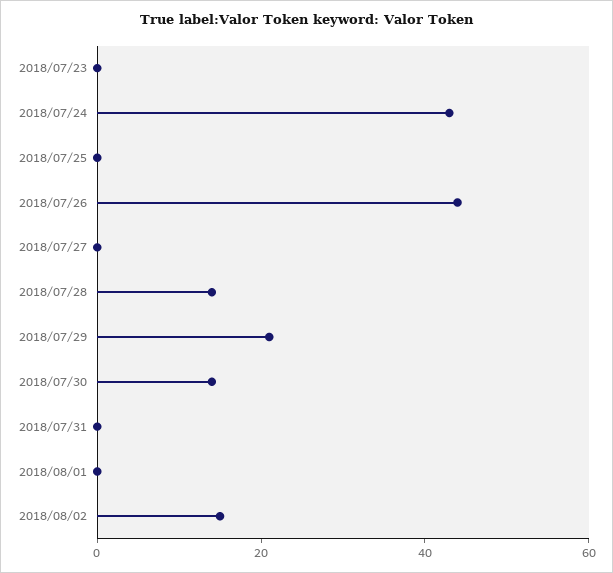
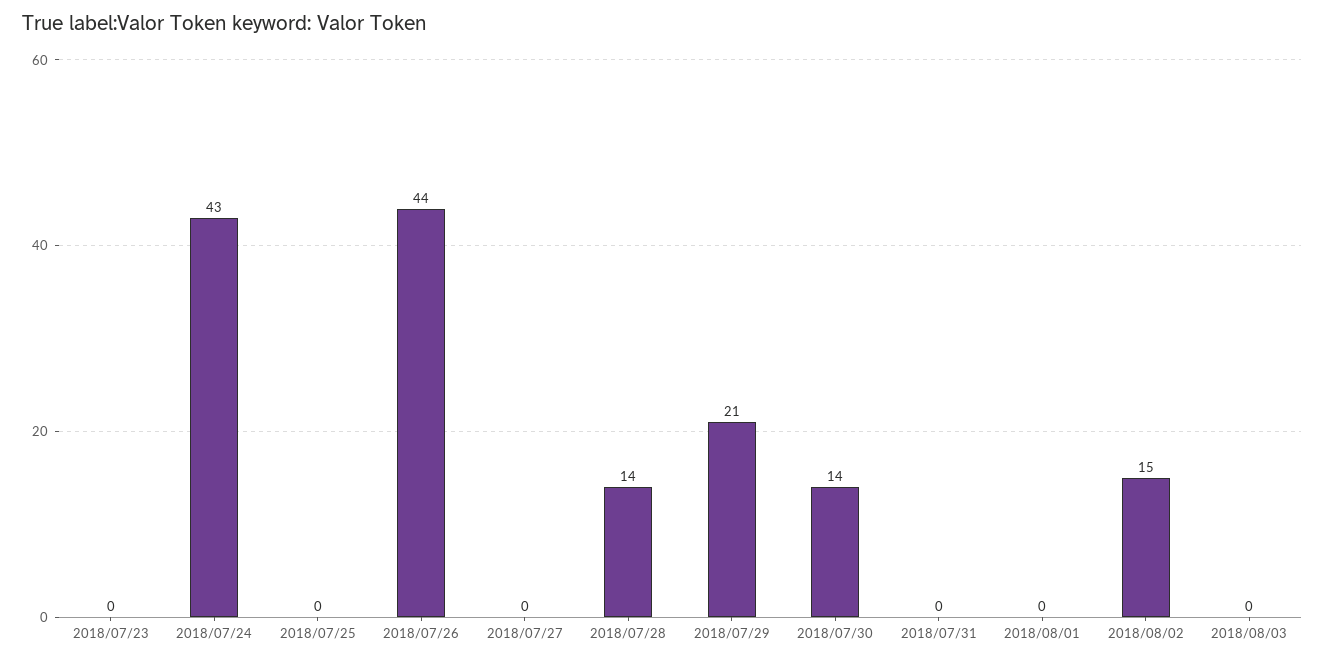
2018/08/03: none -> 0

